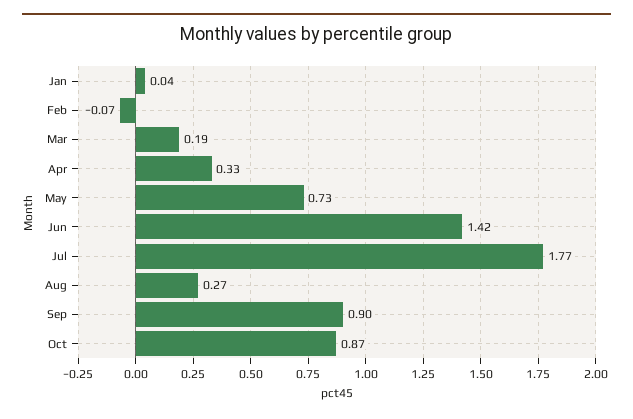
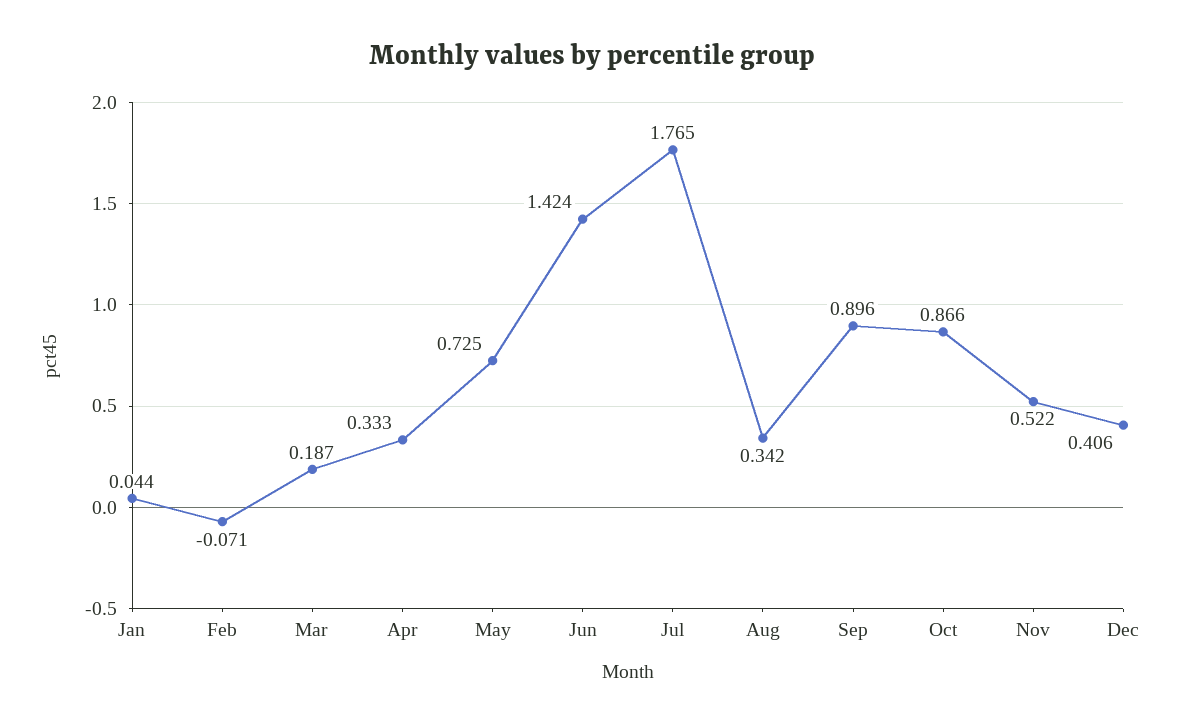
Aug: 0.27 -> 0.342
Nov: none -> 0.522
Dec: none -> 0.406

